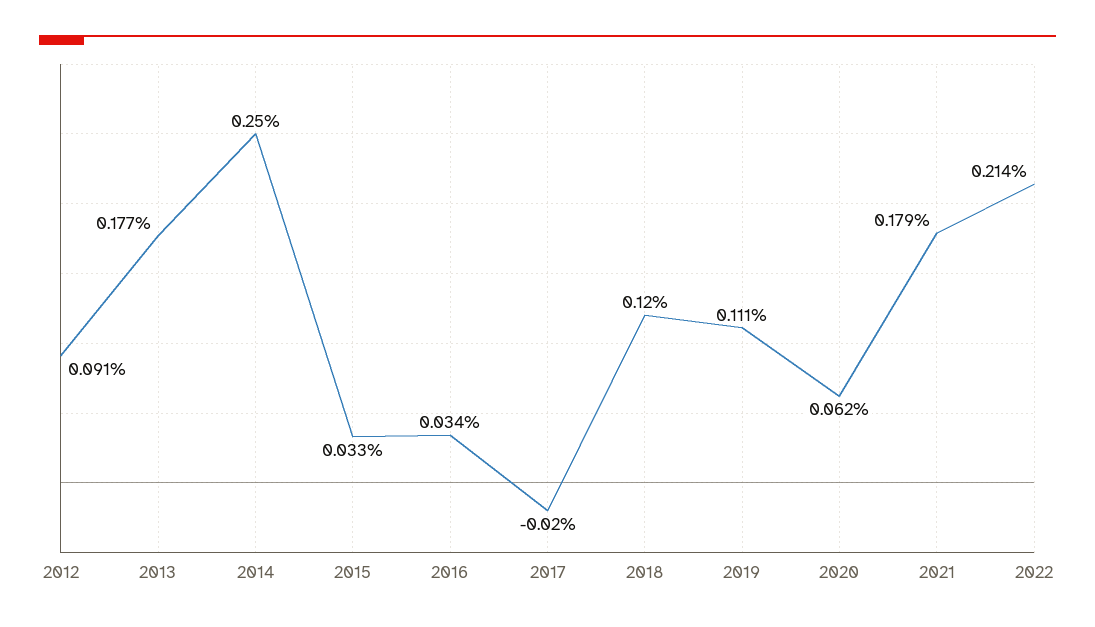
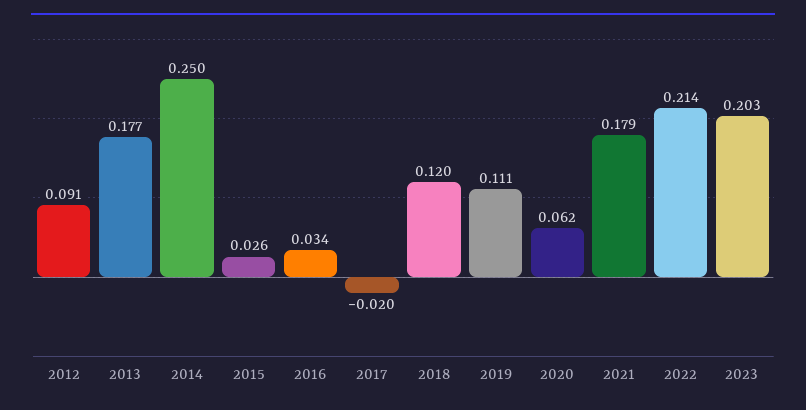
2015: 0.033 -> 0.026
2023: none -> 0.203

